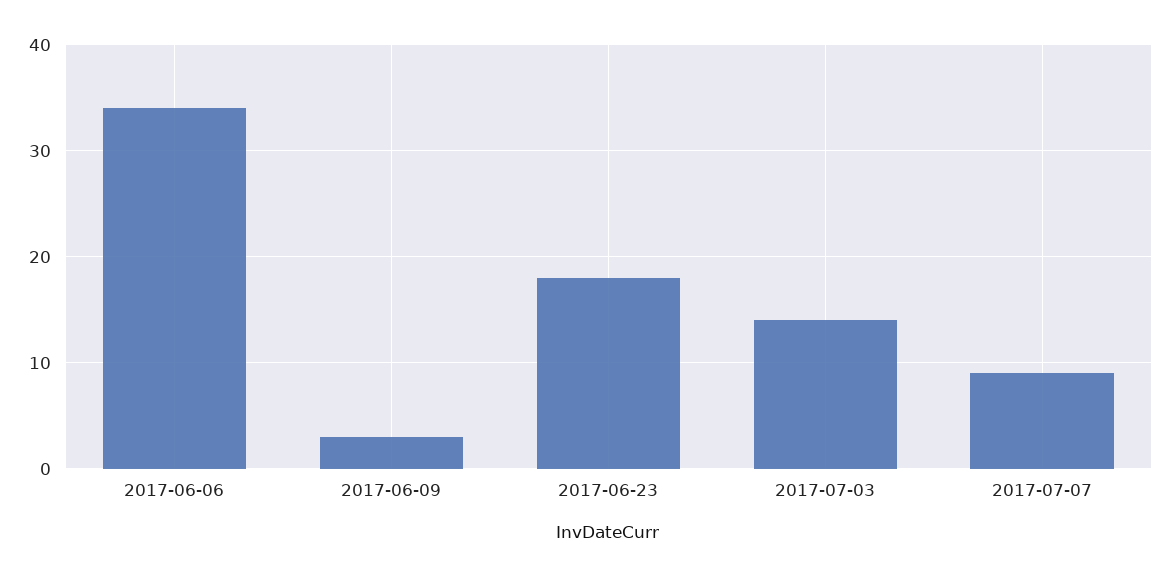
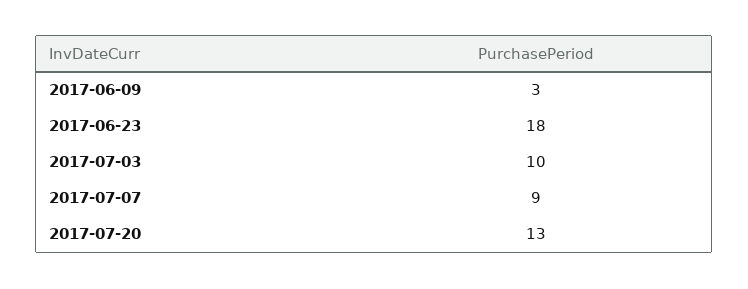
2017-06-06: 34 -> none
2017-07-03: 14 -> 10
2017-07-20: none -> 13

